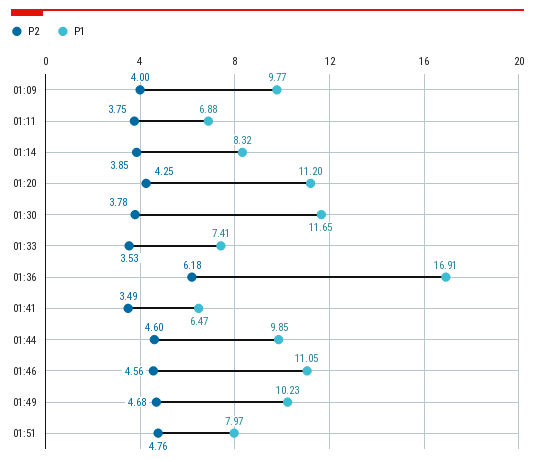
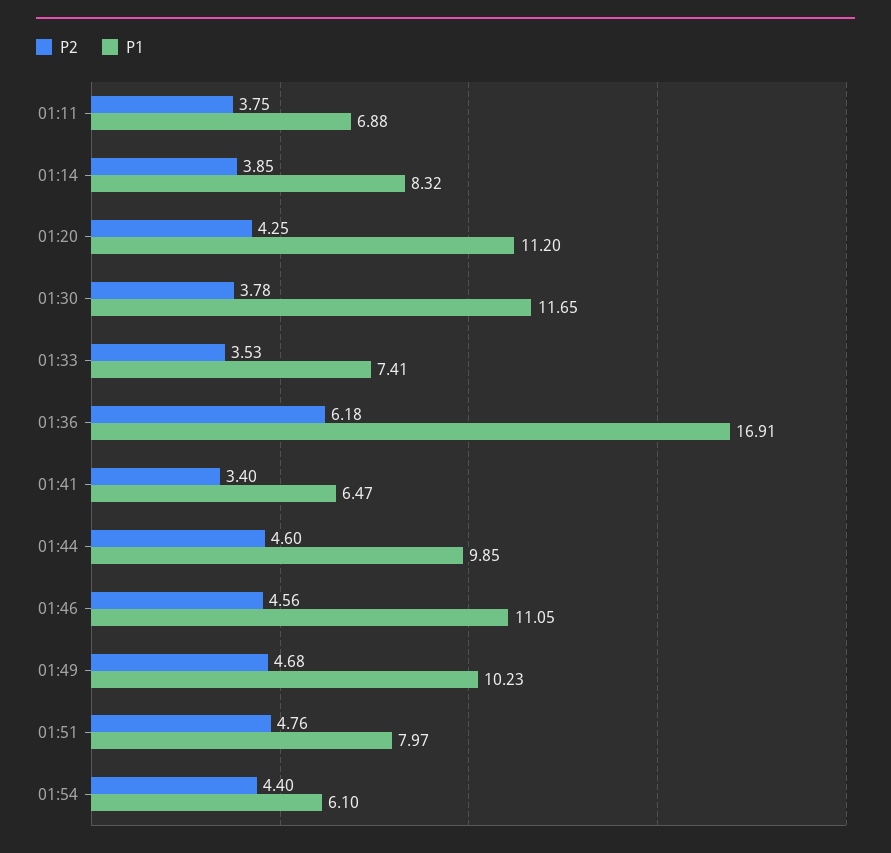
P2, 01:09: 4 -> none
P1, 01:09: 9.77 -> none
P2, 01:41: 3.49 -> 3.4
P2, 01:54: none -> 4.4
P1, 01:54: none -> 6.1

